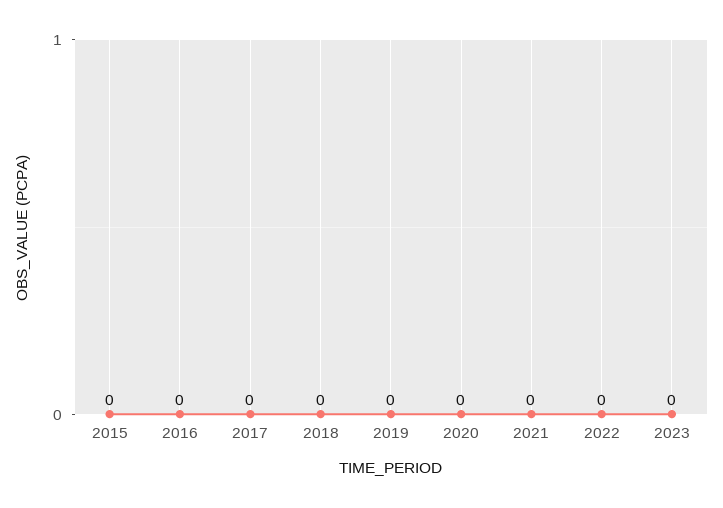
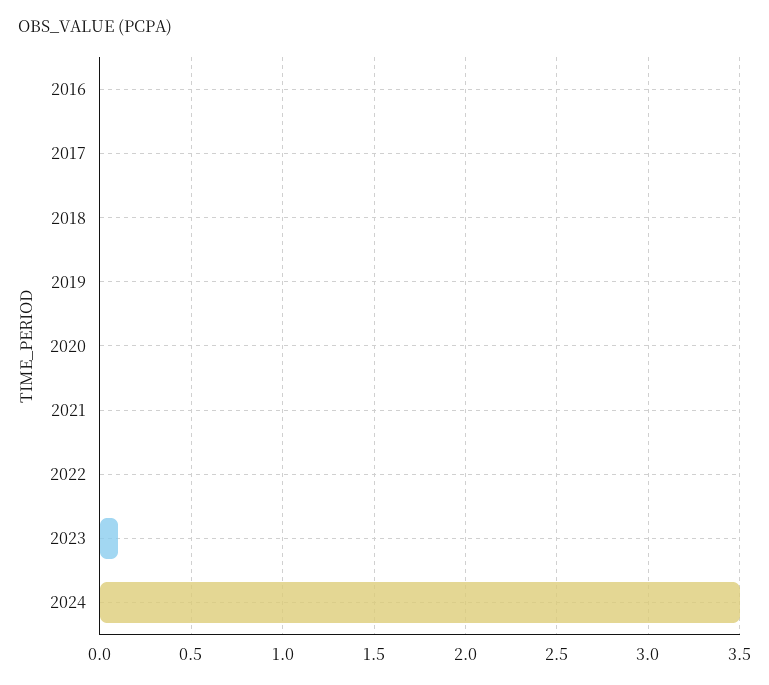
2015: 0 -> none
2023: 0 -> 0.1
2024: none -> 3.5

